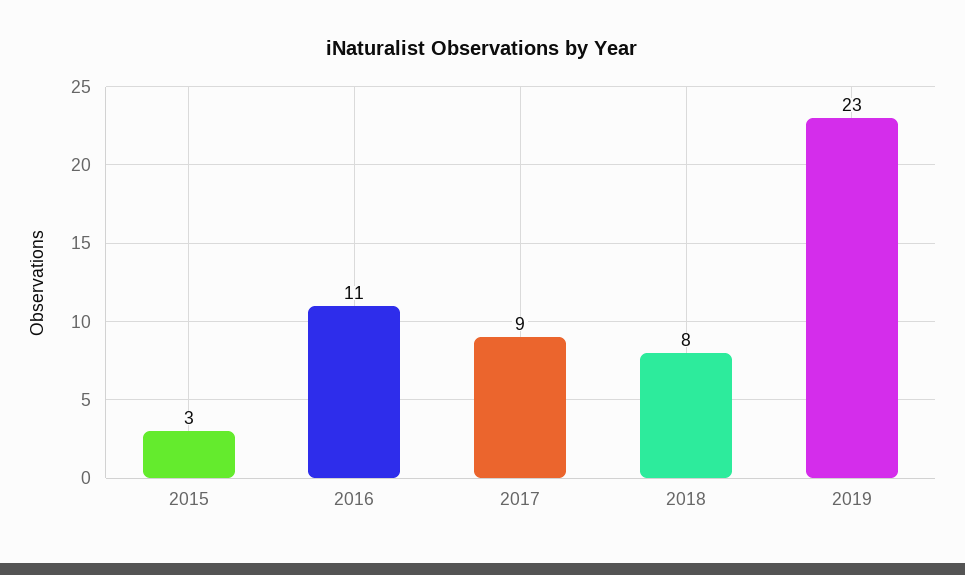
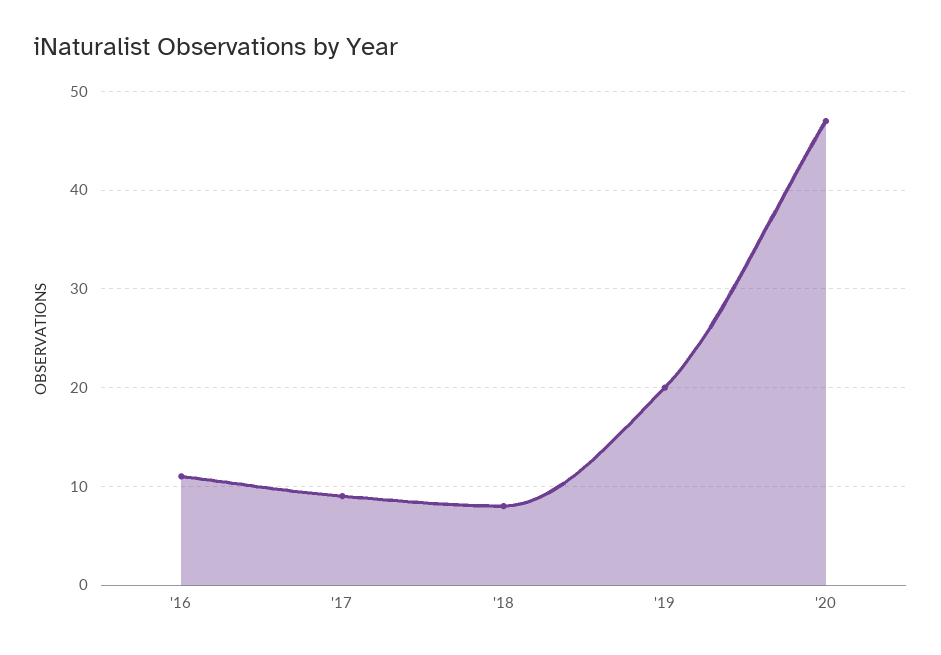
2015: 3 -> none
2019: 23 -> 20
'20: none -> 47

